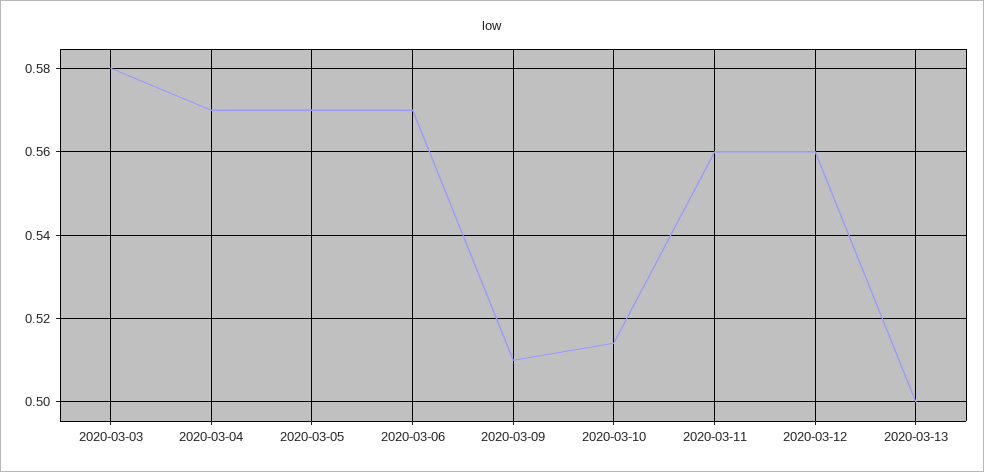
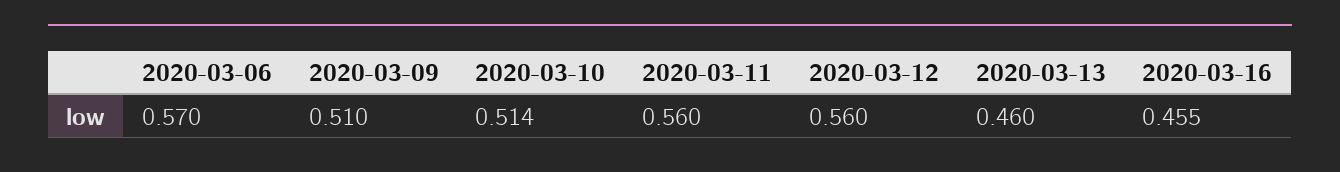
2020-03-03: 0.58 -> none
2020-03-04: 0.57 -> none
2020-03-05: 0.57 -> none
2020-03-13: 0.5 -> 0.46
2020-03-16: none -> 0.455

